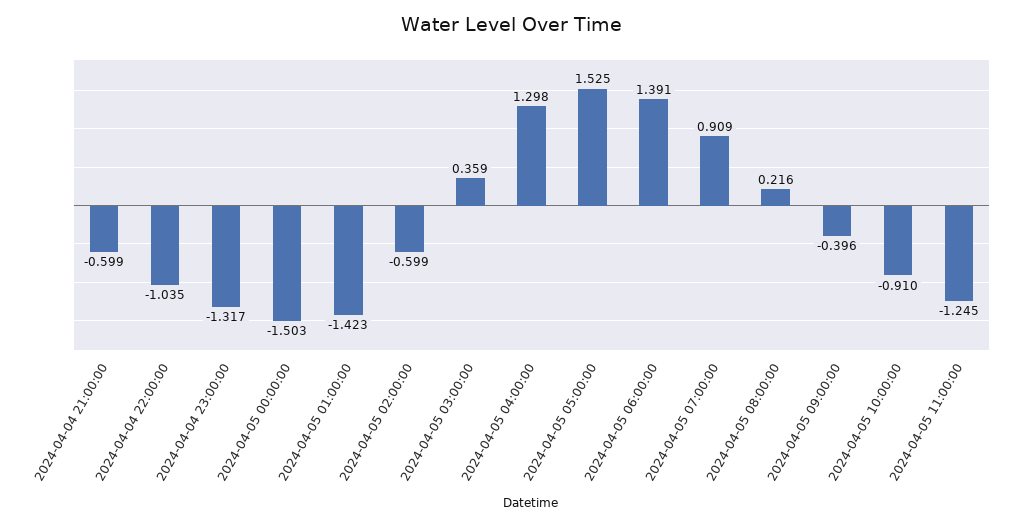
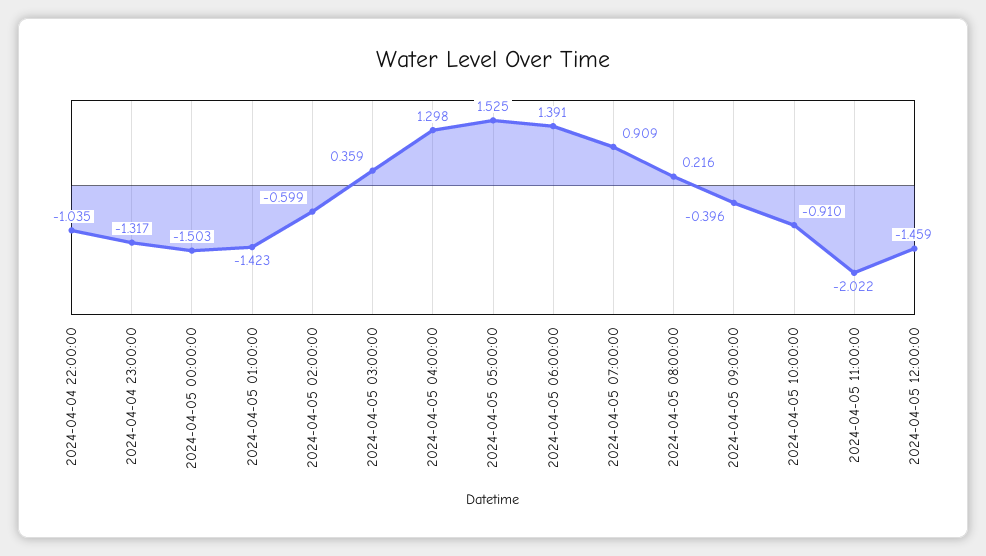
2024-04-04 21:00:00: -0.599 -> none
2024-04-05 11:00:00: -1.245 -> -2.022
2024-04-05 12:00:00: none -> -1.459

